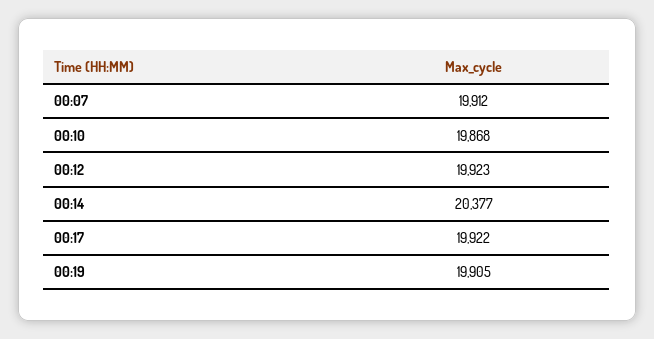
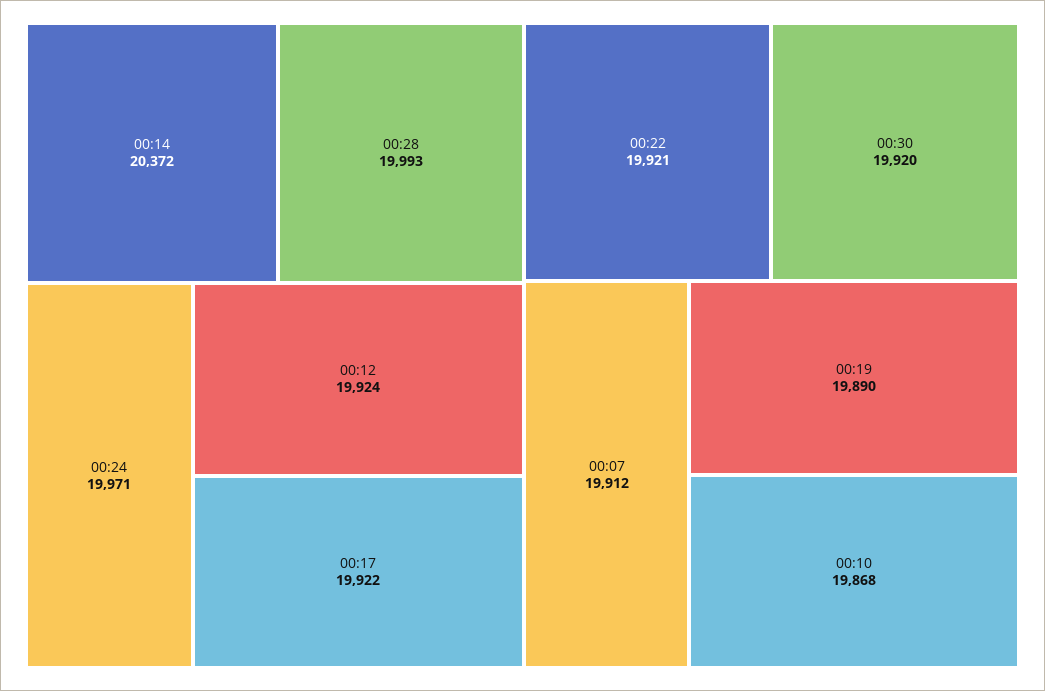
00:12: 19923 -> 19924
00:14: 20377 -> 20372
00:19: 19905 -> 19890
00:28: none -> 19993
00:24: none -> 19971
00:22: none -> 19921
00:30: none -> 19920

